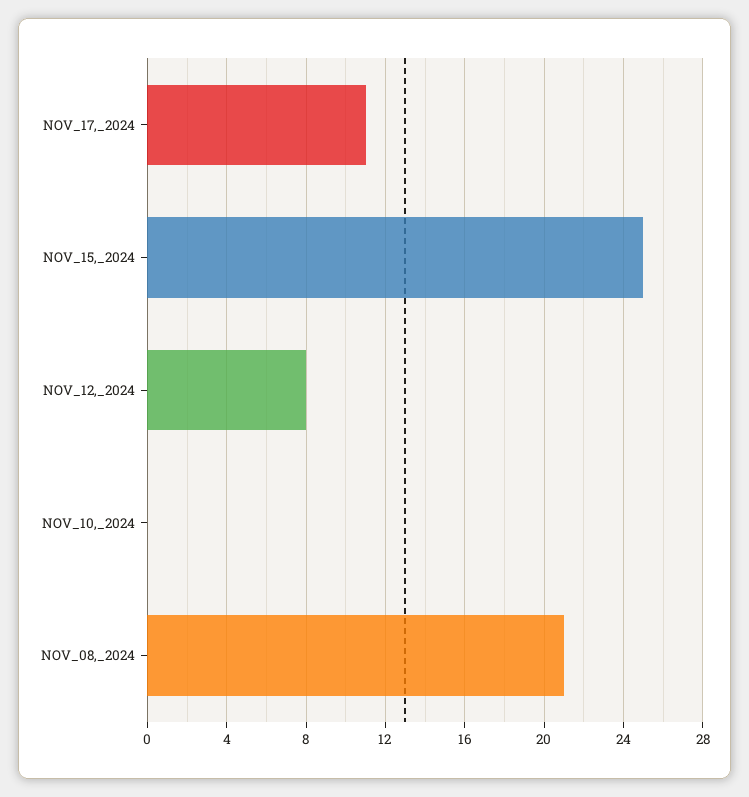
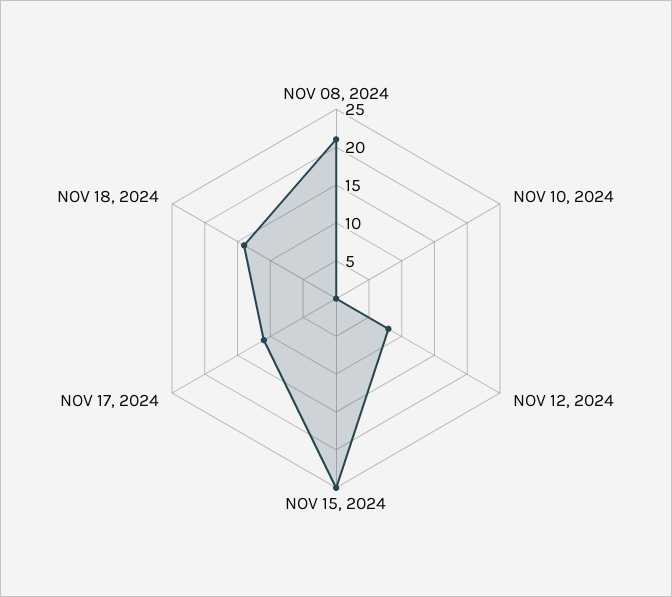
NOV 18, 2024: none -> 15

